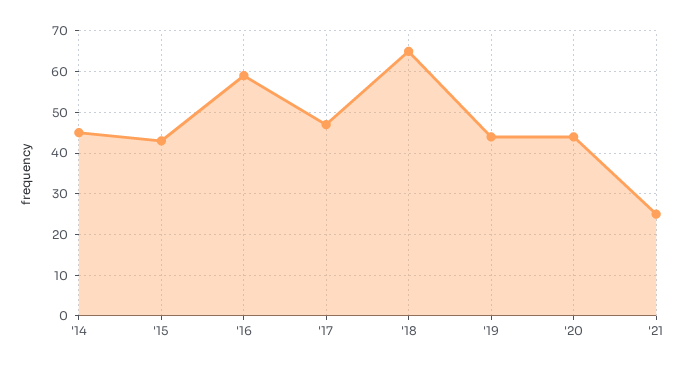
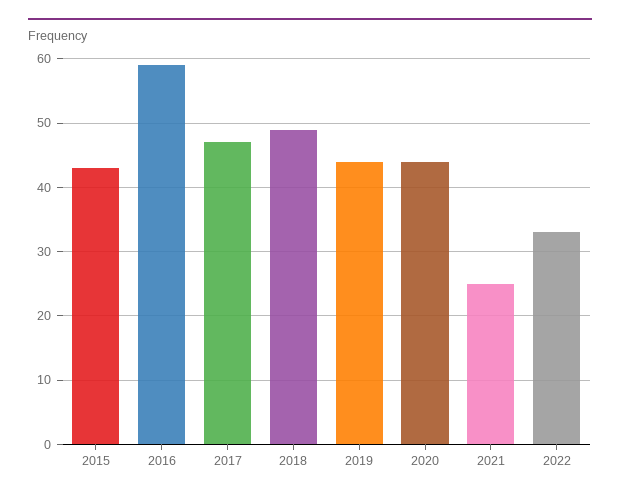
'14: 45 -> none
'18: 65 -> 49
2022: none -> 33

